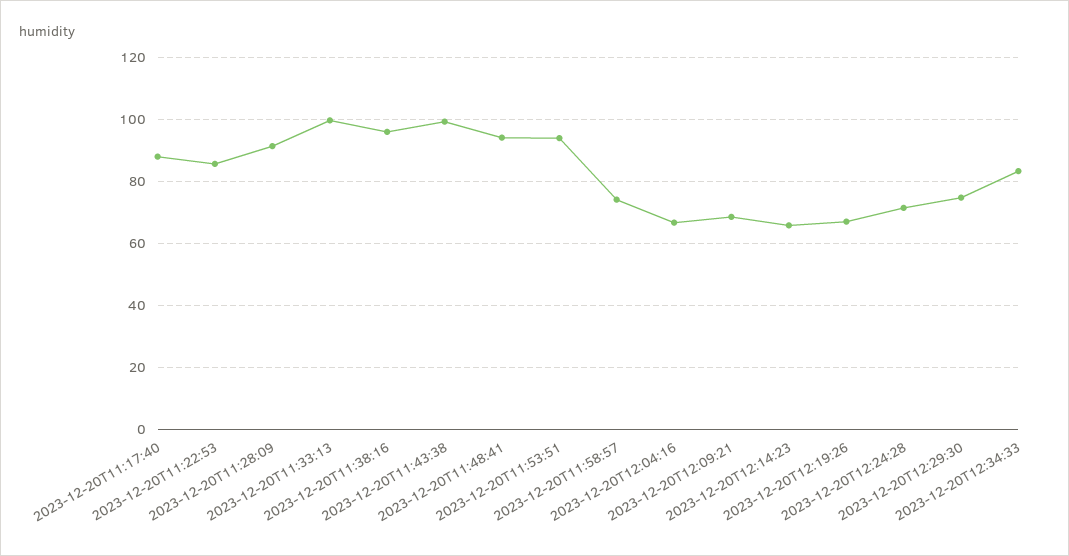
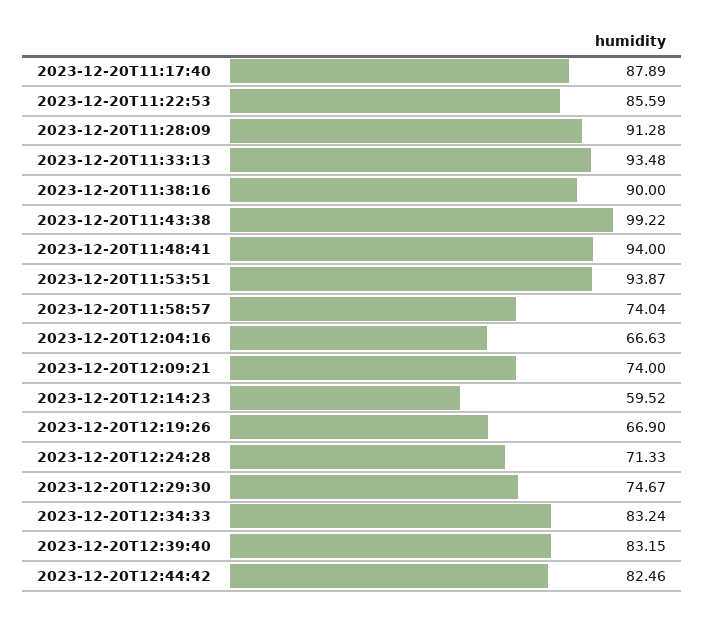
2023-12-20T11:33:13: 100 -> 93.48
2023-12-20T11:38:16: 96 -> 90
2023-12-20T12:09:21: 68 -> 74
2023-12-20T12:14:23: 66 -> 59.52
2023-12-20T12:39:40: none -> 83.15
2023-12-20T12:44:42: none -> 82.46

